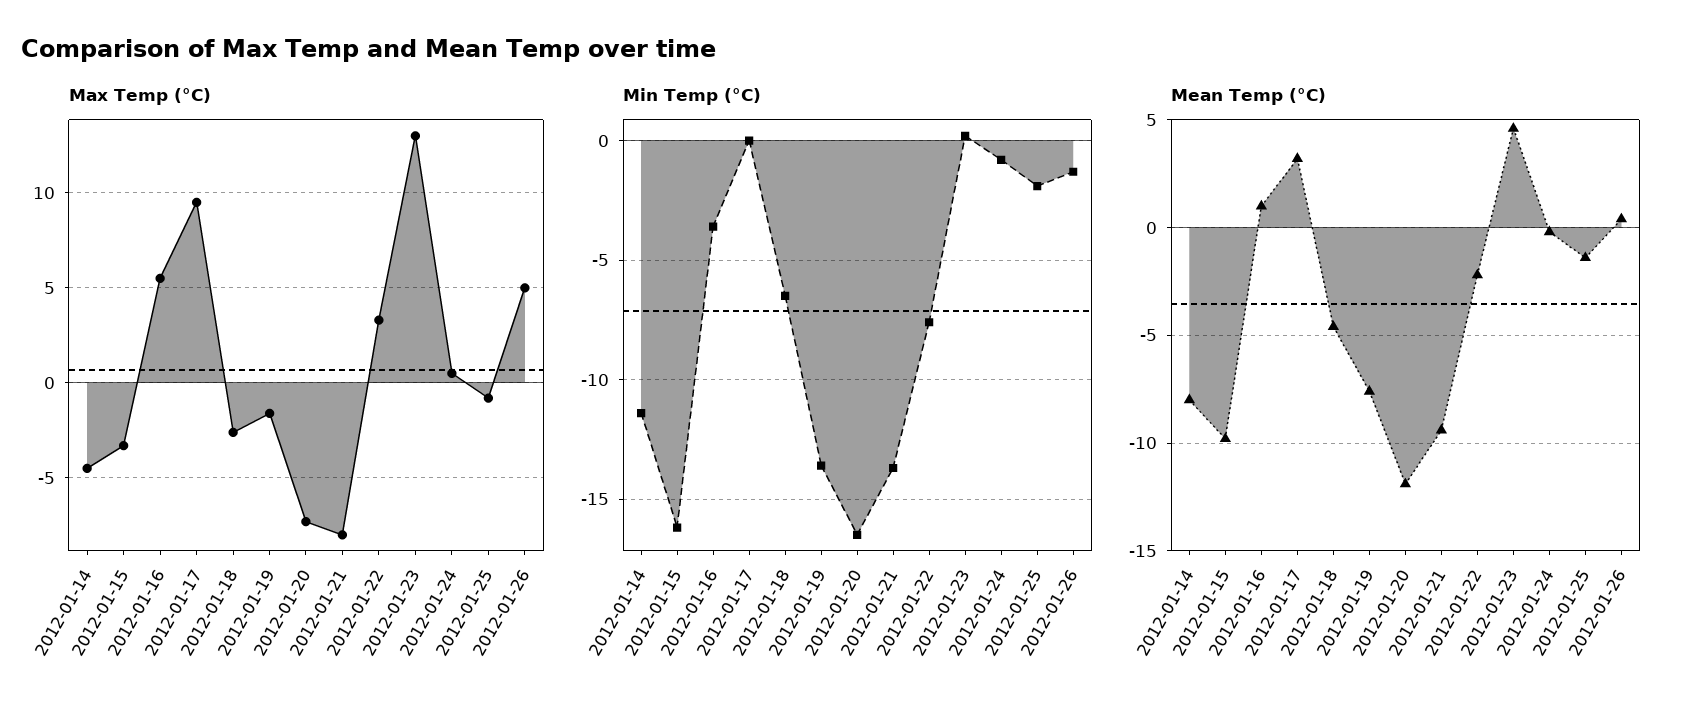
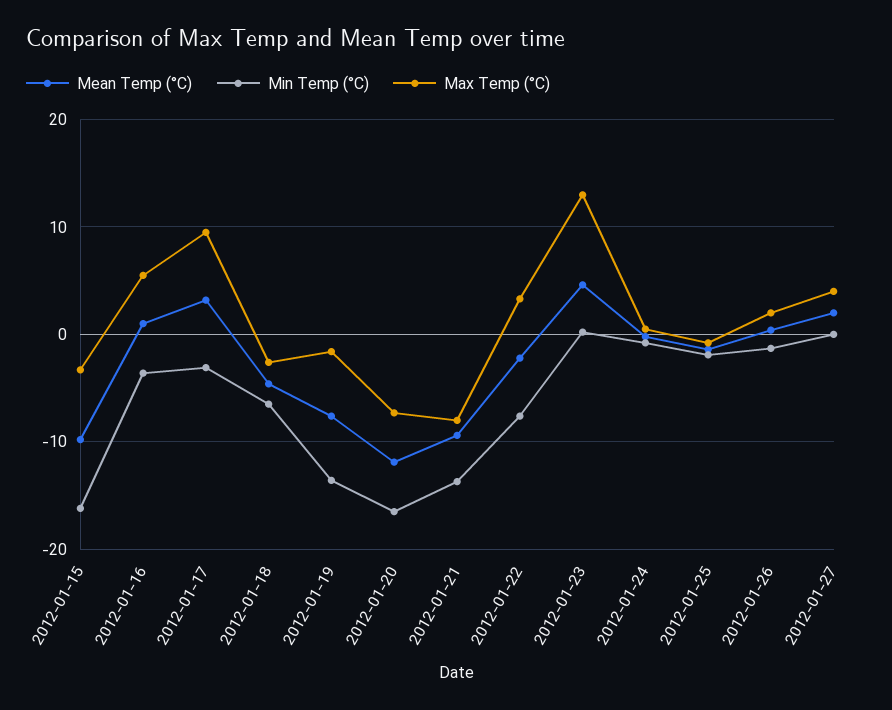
Max Temp (°C), 2012-01-14: -4.5 -> none
Max Temp (°C), 2012-01-26: 5 -> 2
Min Temp (°C), 2012-01-14: -11.5 -> none
Min Temp (°C), 2012-01-17: 0 -> -3
Mean Temp (°C), 2012-01-14: -8 -> none
Mean Temp (°C), 2012-01-27: none -> 2
Min Temp (°C), 2012-01-27: none -> 0
Max Temp (°C), 2012-01-27: none -> 4

